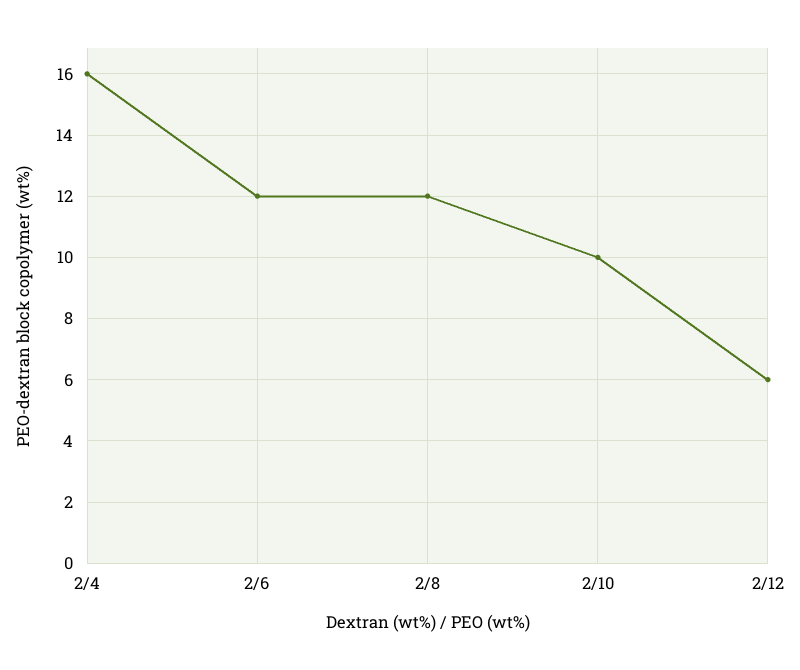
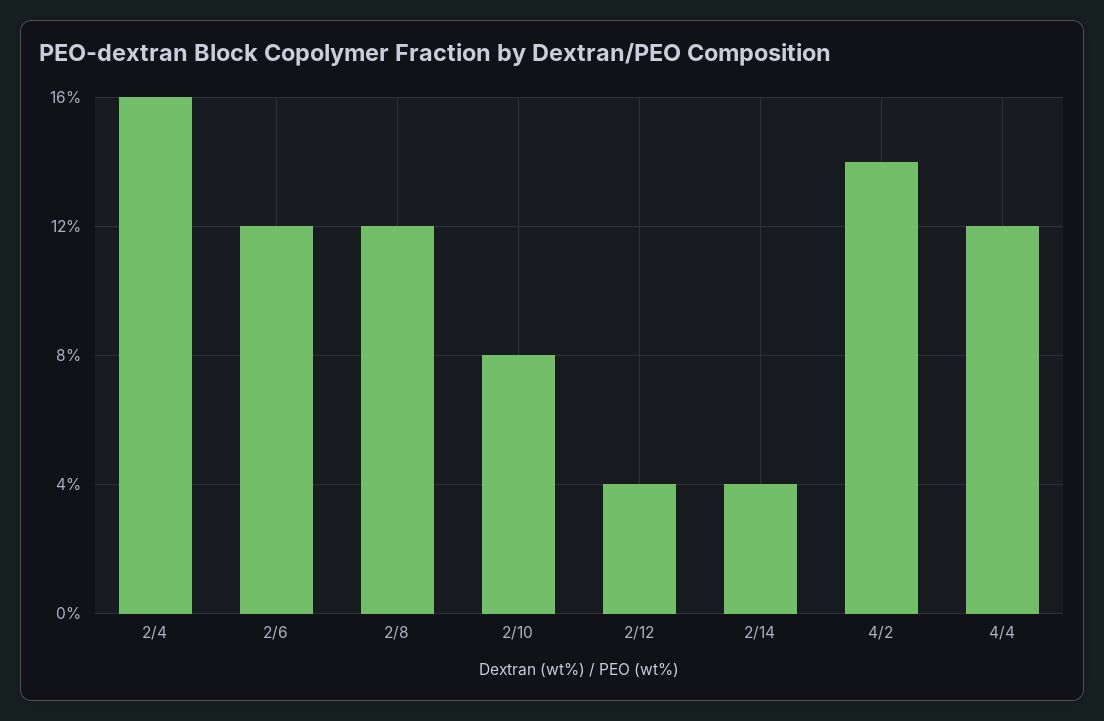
2/10: 10 -> 8
2/12: 6 -> 4
2/14: none -> 4
4/2: none -> 14
4/4: none -> 12

